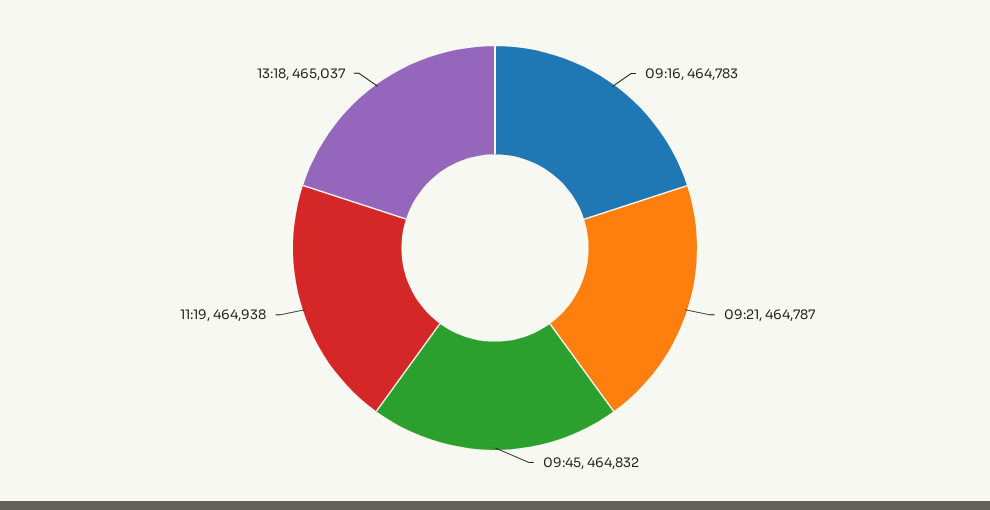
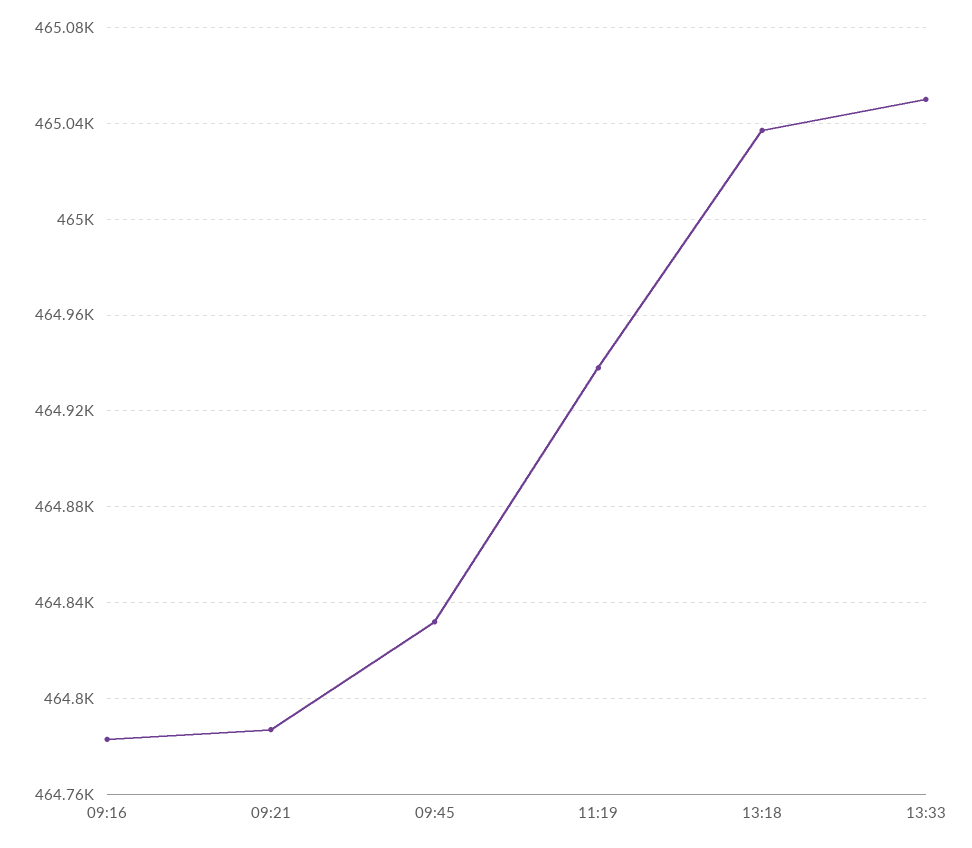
13:33: none -> 465050

